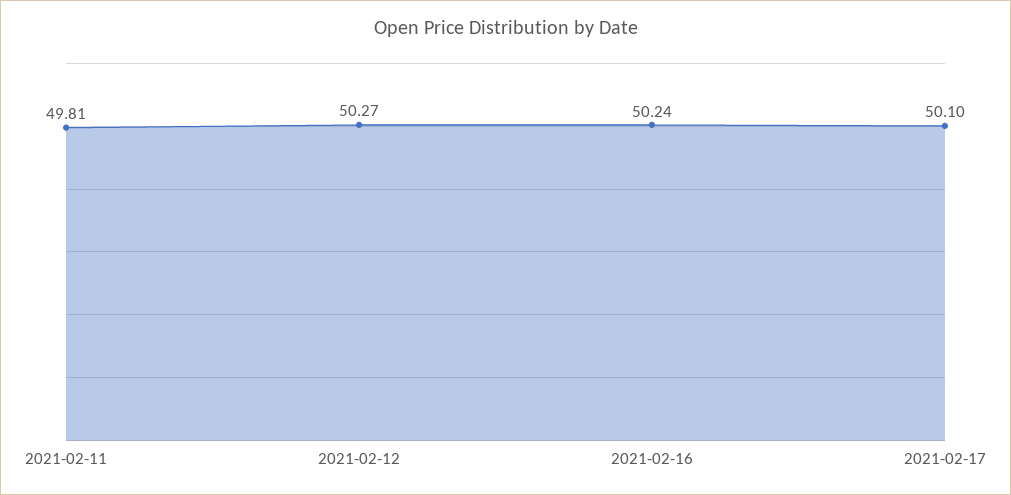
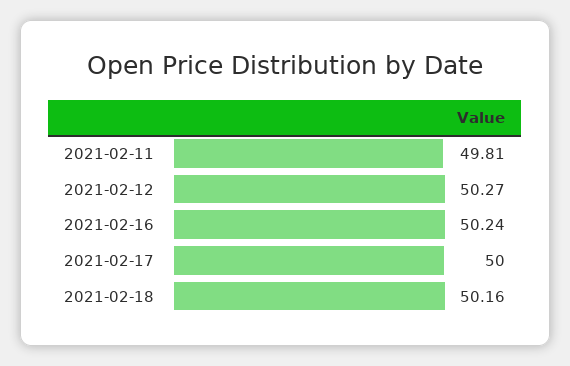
2021-02-17: 50.1 -> 50
2021-02-18: none -> 50.16

